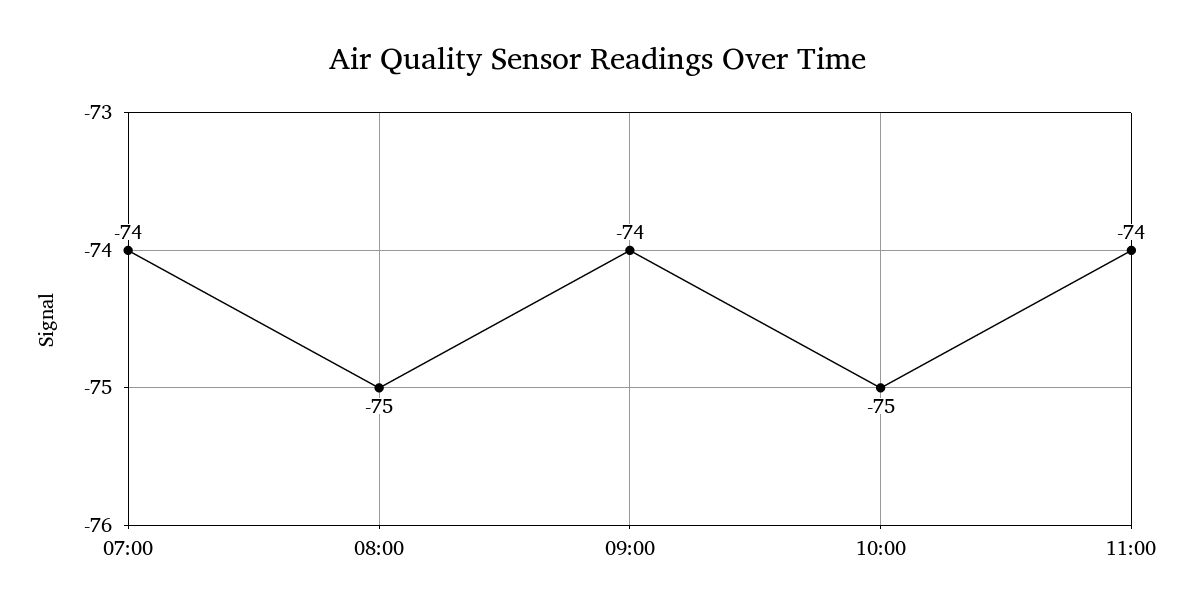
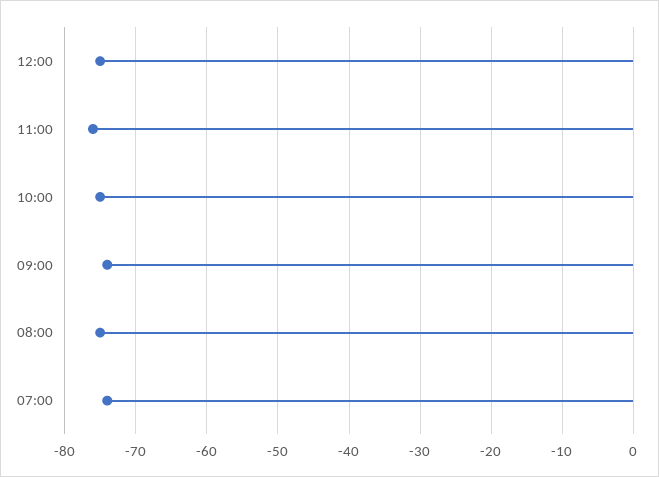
11:00: -74 -> -76
12:00: none -> -75

